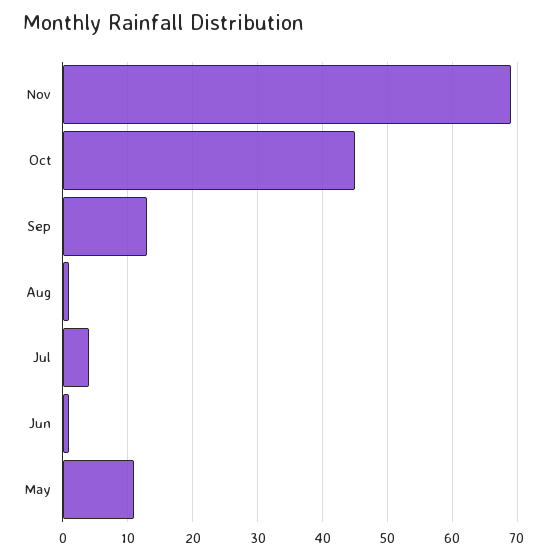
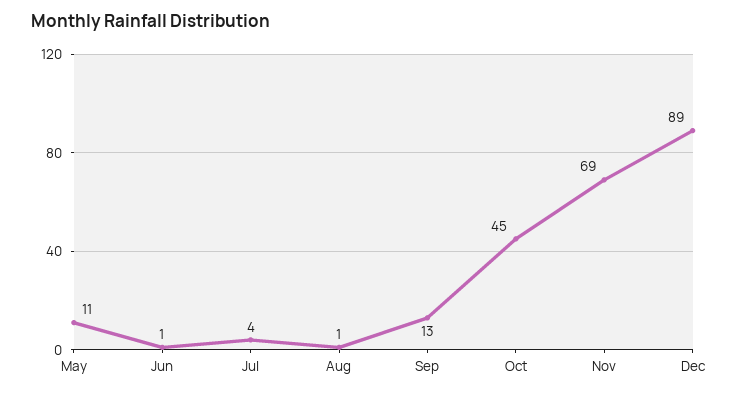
Dec: none -> 89

